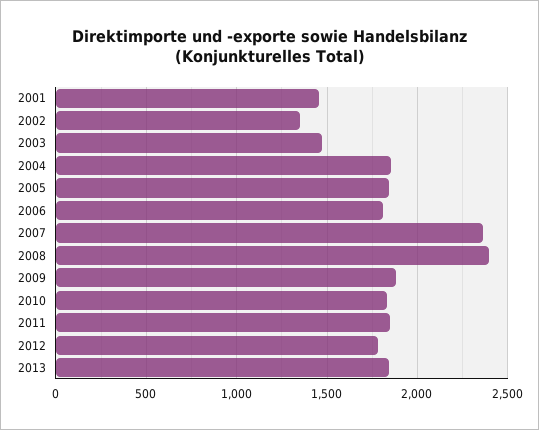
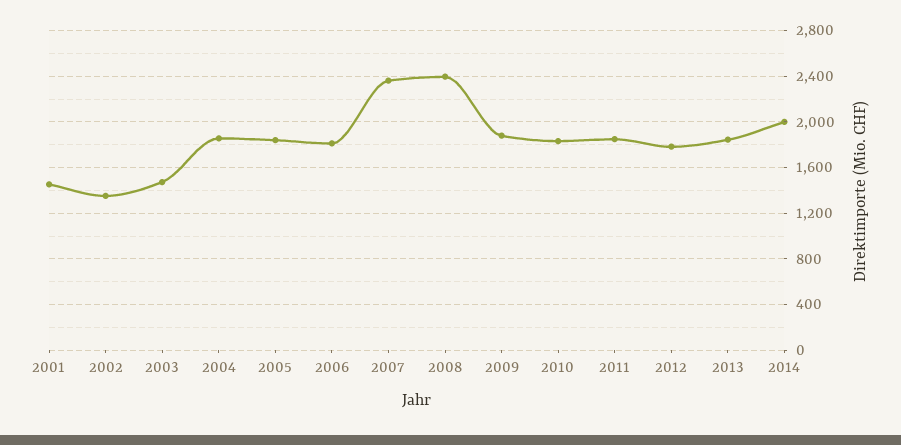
2014: none -> 2000

